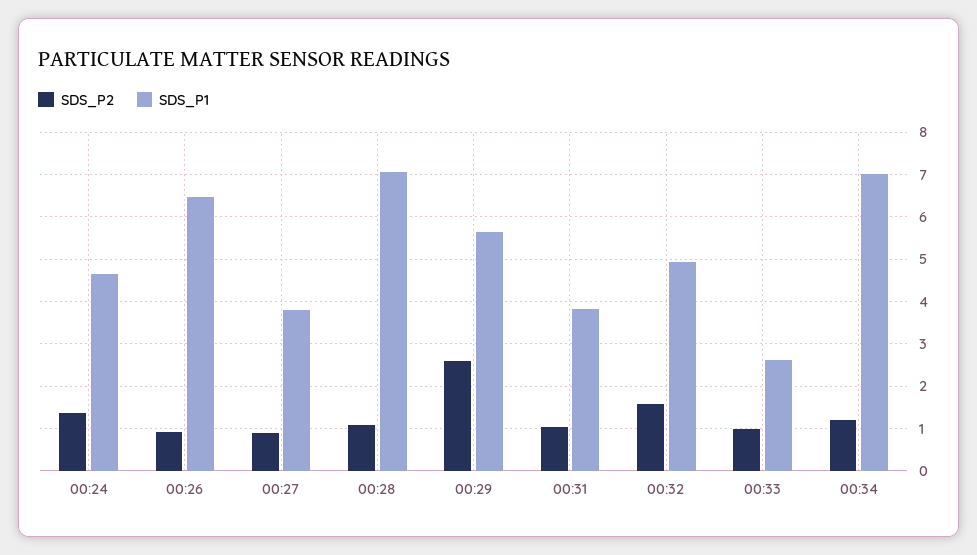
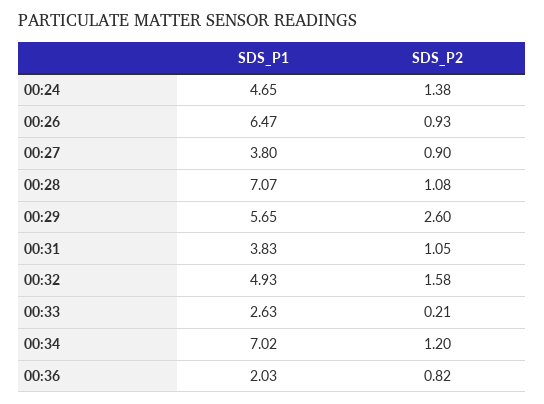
SDS_P2, 00:33: 1 -> 0.21
SDS_P1, 00:36: none -> 2.03
SDS_P2, 00:36: none -> 0.82

